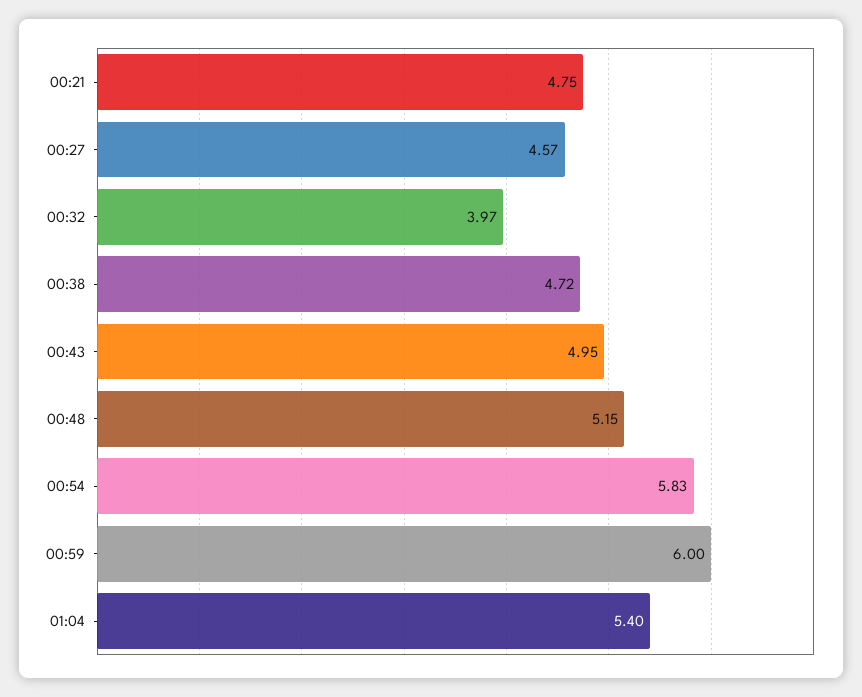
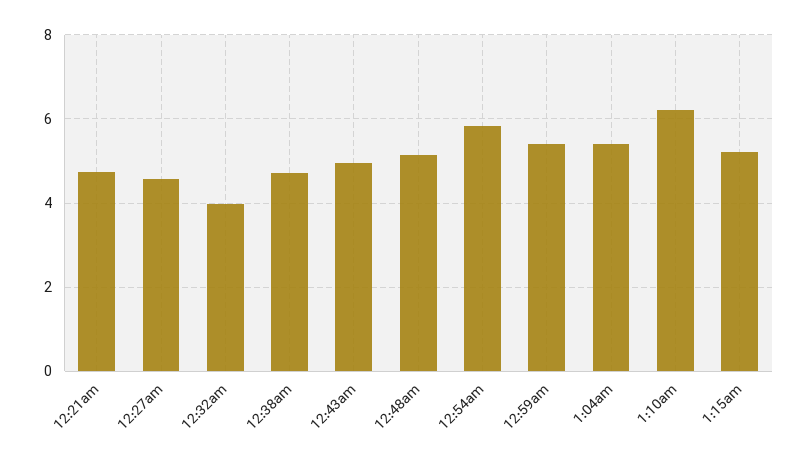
00:59: 6 -> 5.4
1:10am: none -> 6.2
1:15am: none -> 5.2

